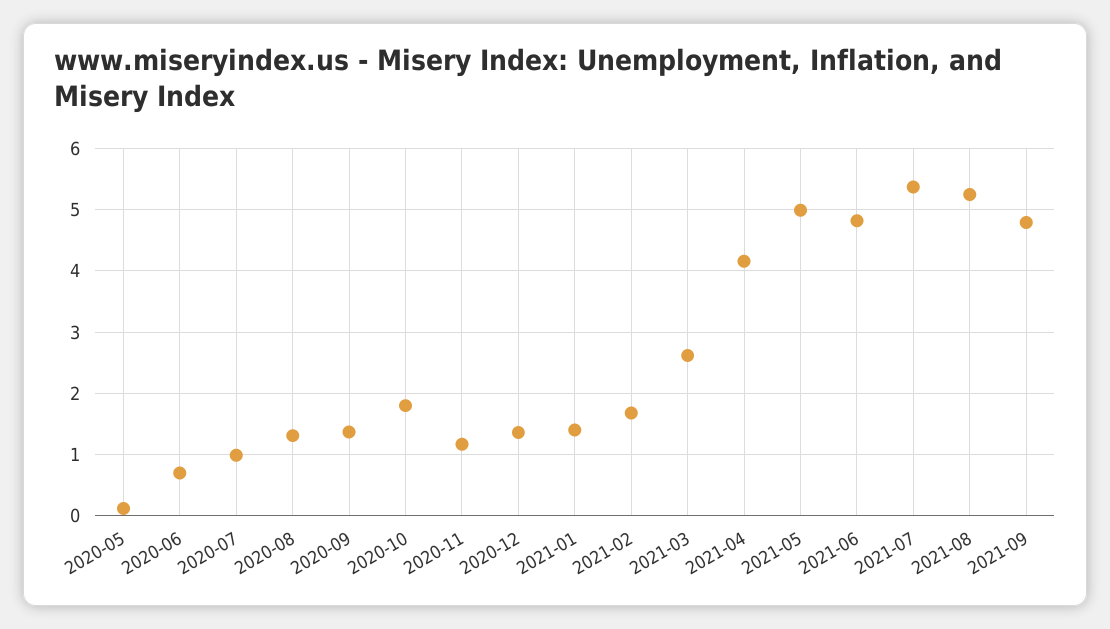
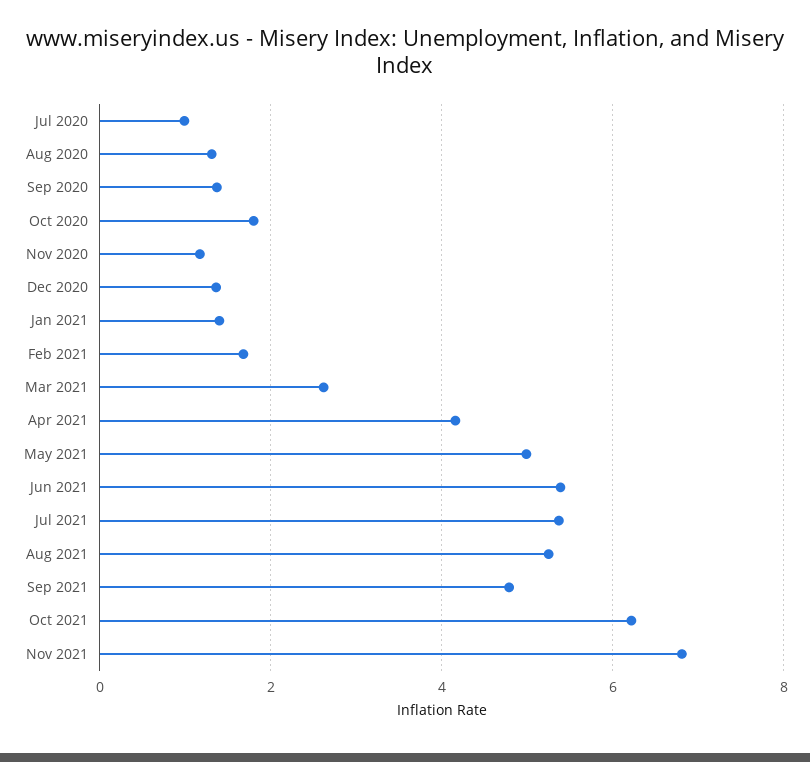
2020-05: 0.1 -> none
2020-06: 0.7 -> none
2021-06: 4.8 -> 5.4
Oct 2021: none -> 6.2
Nov 2021: none -> 6.8

